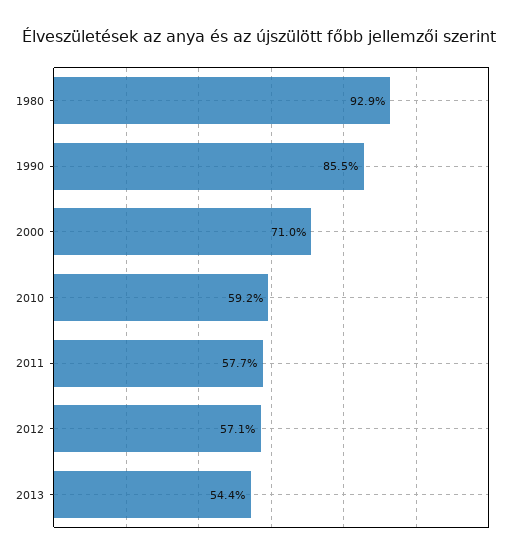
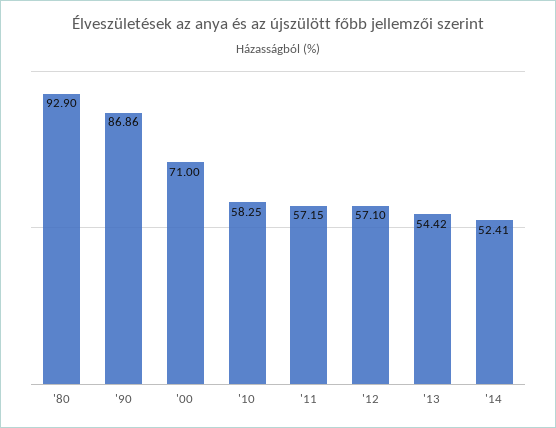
1990: 85.5 -> 86.86
2010: 59.2 -> 58.25
2011: 57.7 -> 57.15
'14: none -> 52.41

